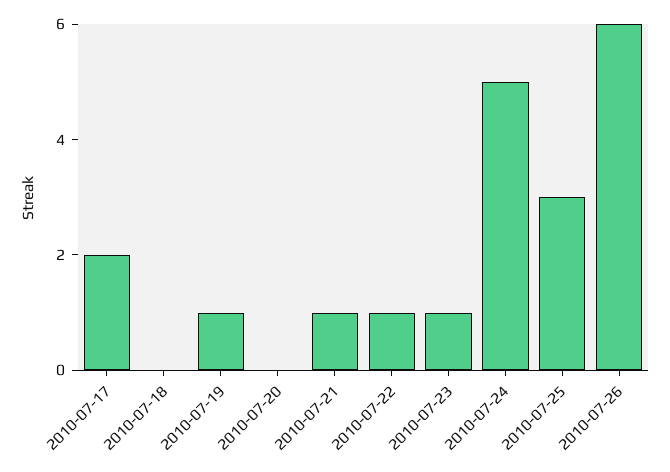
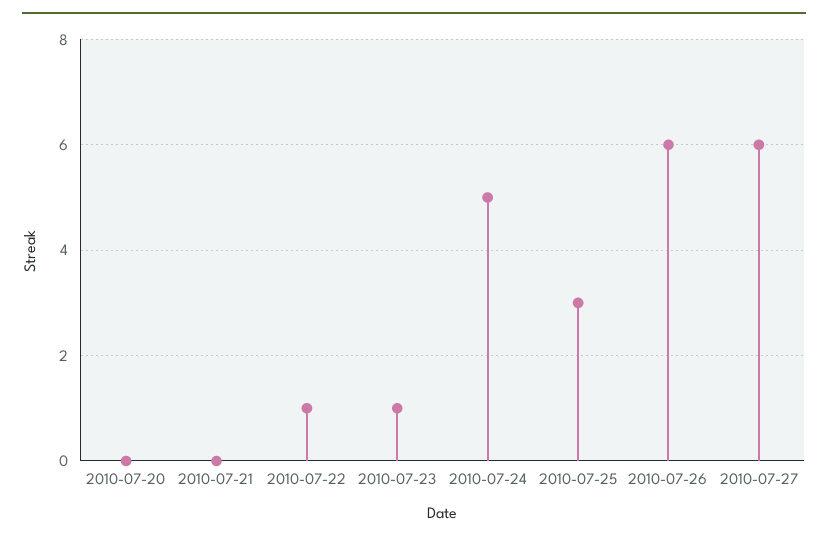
2010-07-17: 2 -> none
2010-07-18: 0 -> none
2010-07-19: 1 -> none
2010-07-21: 1 -> 0
2010-07-27: none -> 6

